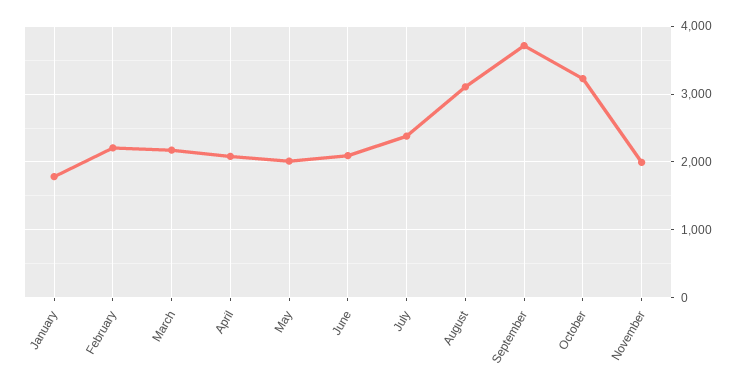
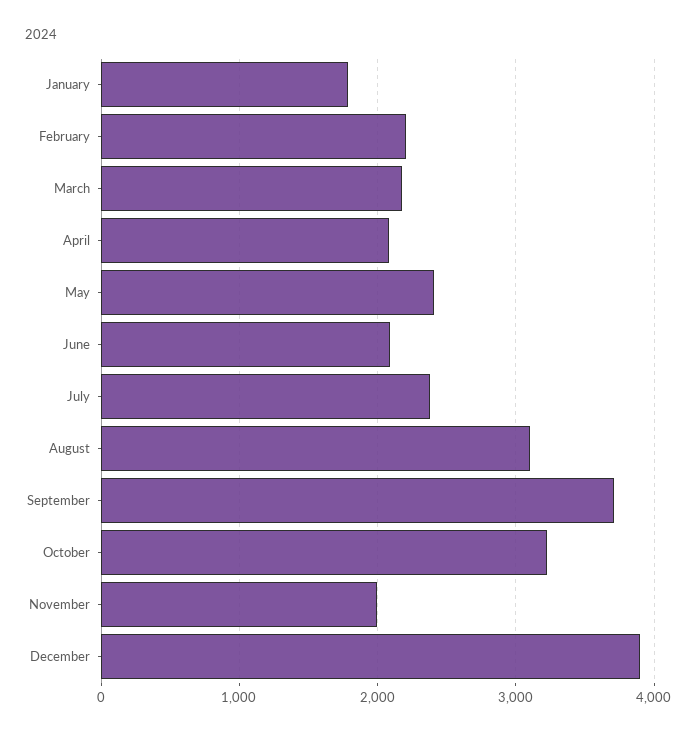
May: 2000 -> 2400
December: none -> 3900

